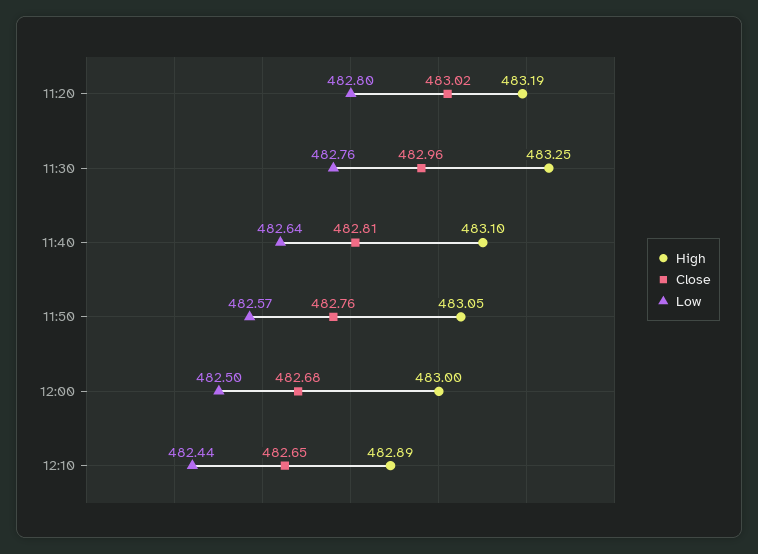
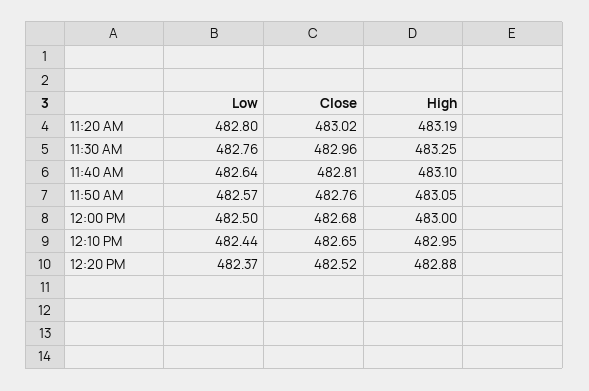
High, 12:10: 482.89 -> 482.95
Low, 12:20 PM: none -> 482.37
Close, 12:20 PM: none -> 482.52
High, 12:20 PM: none -> 482.88

